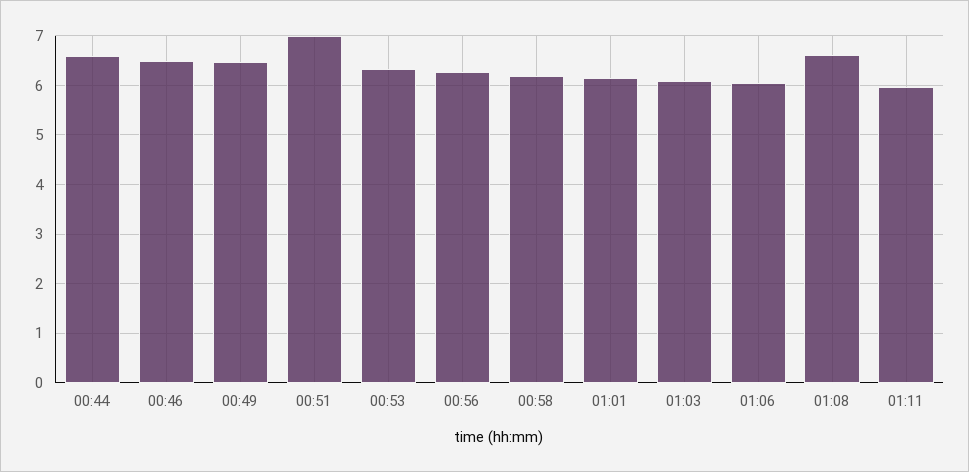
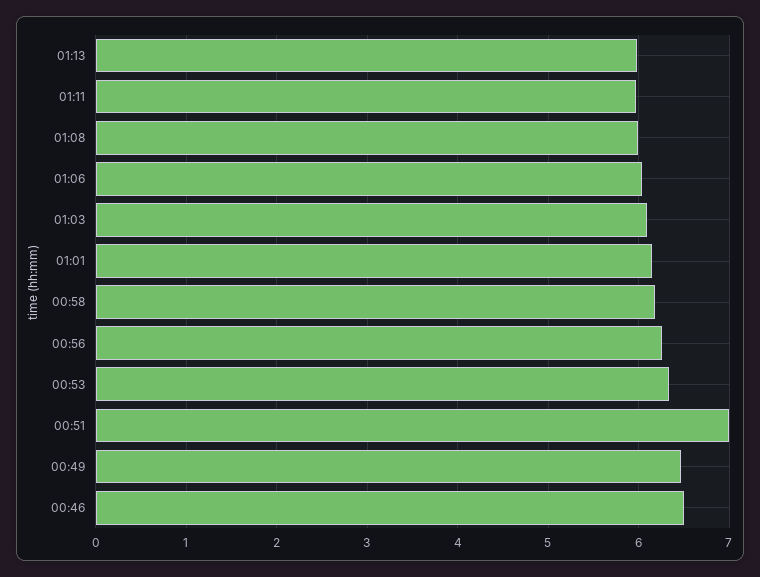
00:44: 6.6 -> none
01:08: 6.6 -> 6
01:13: none -> 6

